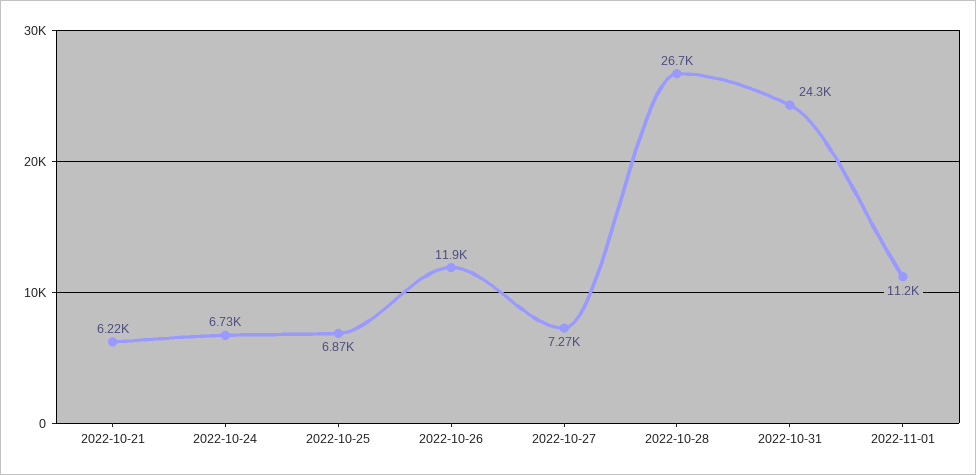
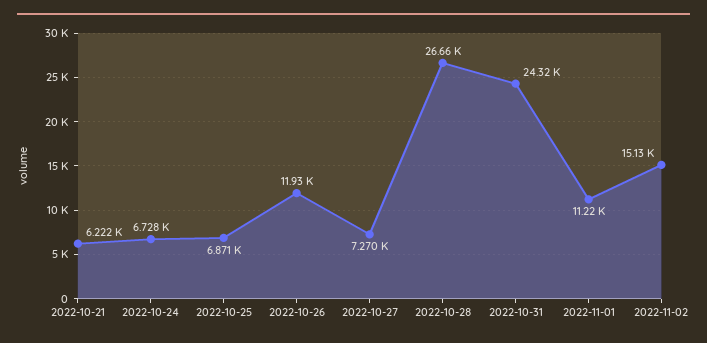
2022-11-02: none -> 15130

